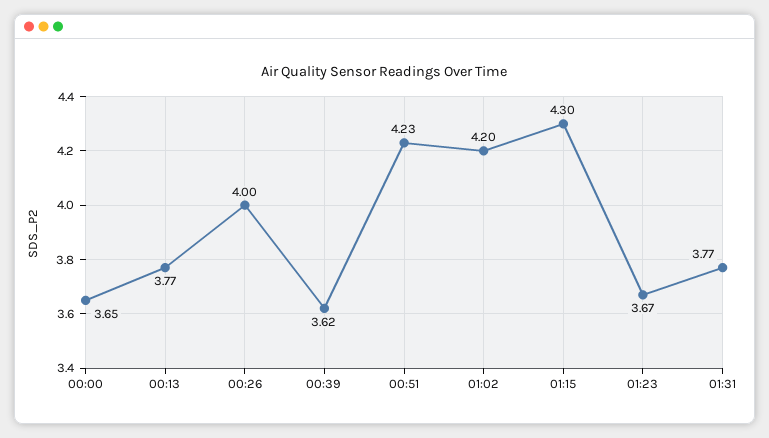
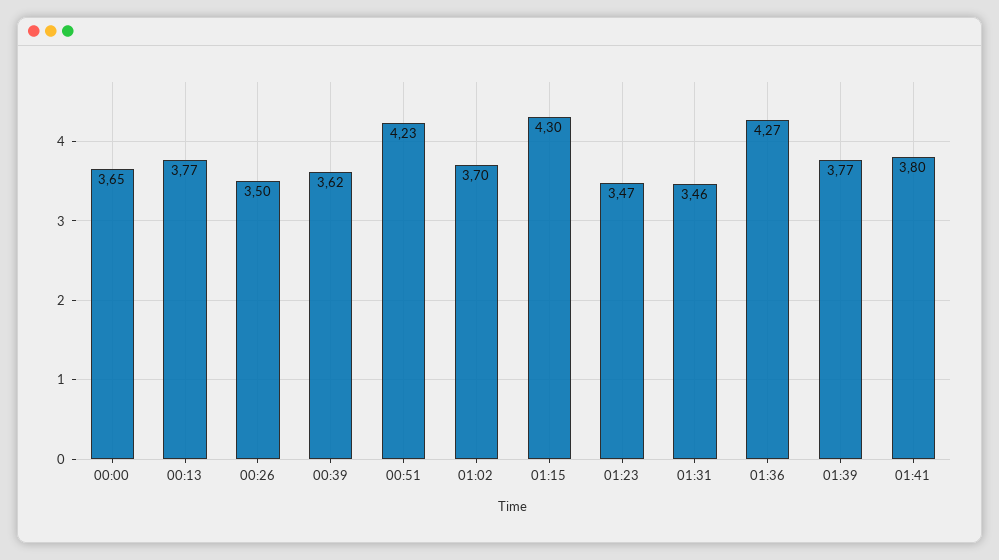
00:26: 4 -> 3.5
01:02: 4.2 -> 3.7
01:23: 3.67 -> 3.47
01:31: 3.77 -> 3.46
01:36: none -> 4.27
01:39: none -> 3.77
01:41: none -> 3.8

